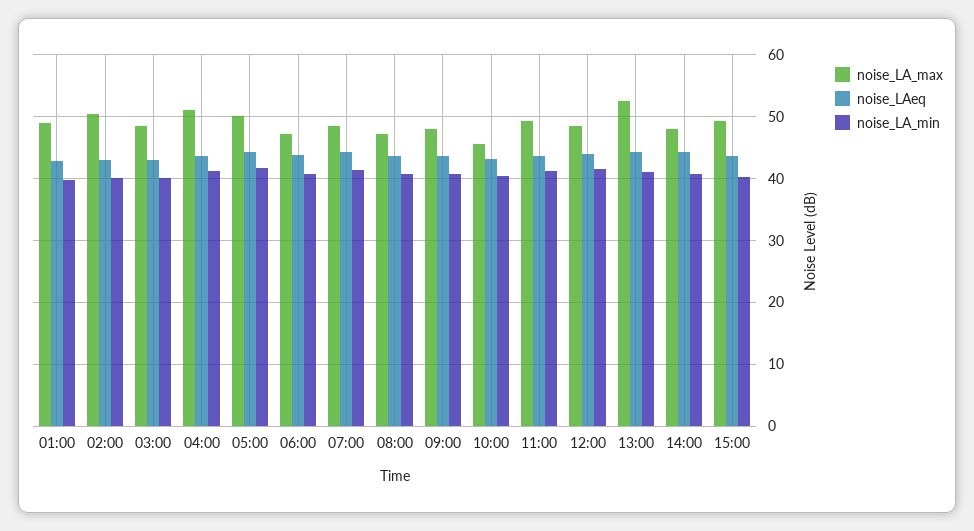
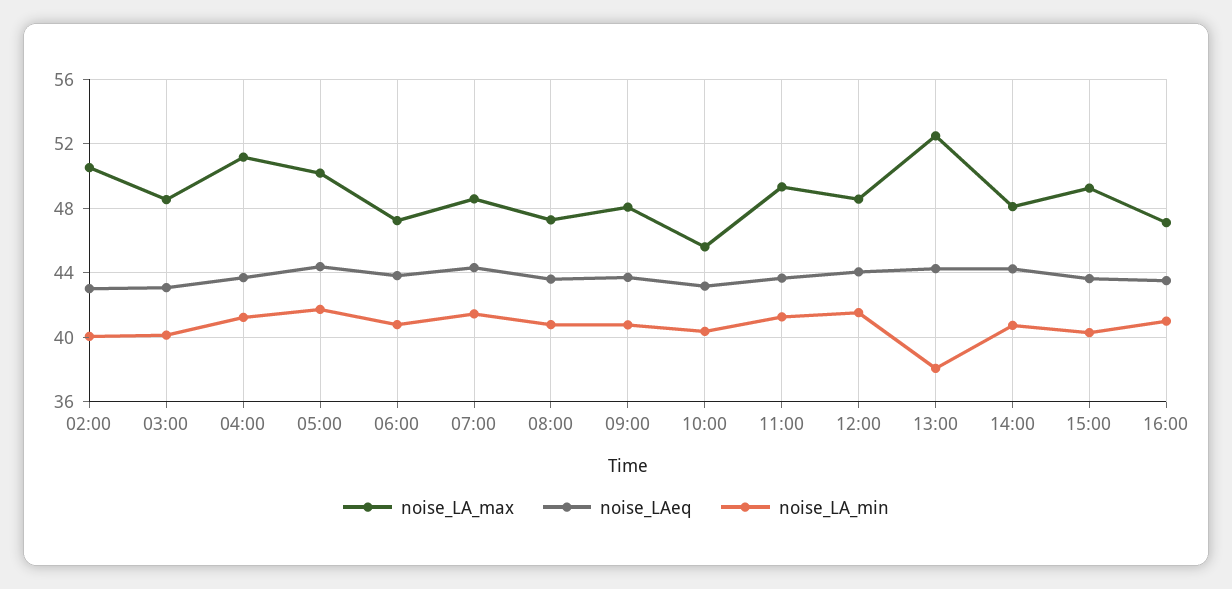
noise_LA_max, 01:00: 49 -> none
noise_LAeq, 01:00: 43 -> none
noise_LA_min, 01:00: 40 -> none
noise_LA_min, 13:00: 41 -> 38
noise_LA_max, 16:00: none -> 47
noise_LAeq, 16:00: none -> 43.5
noise_LA_min, 16:00: none -> 41

